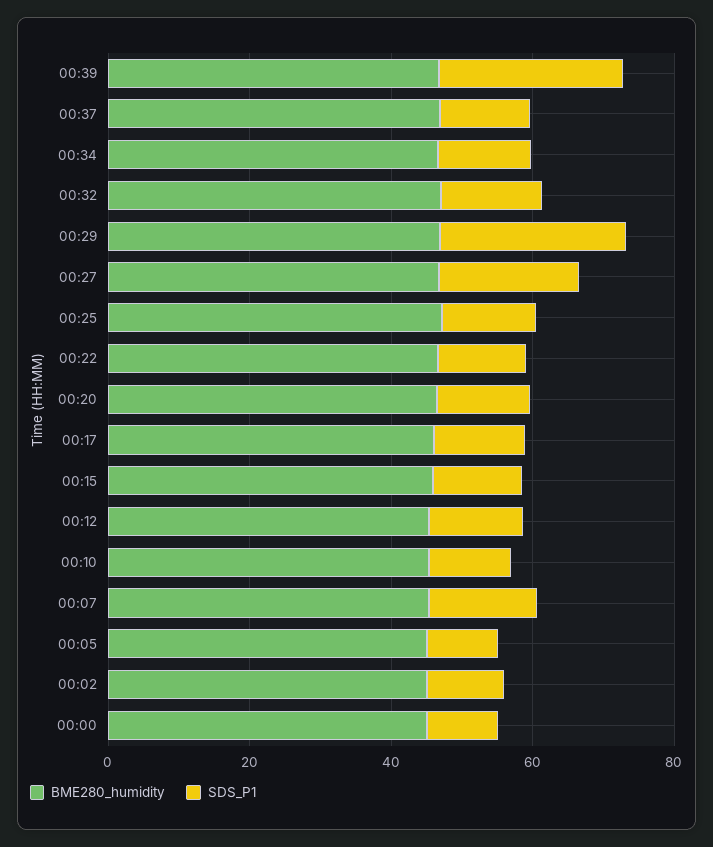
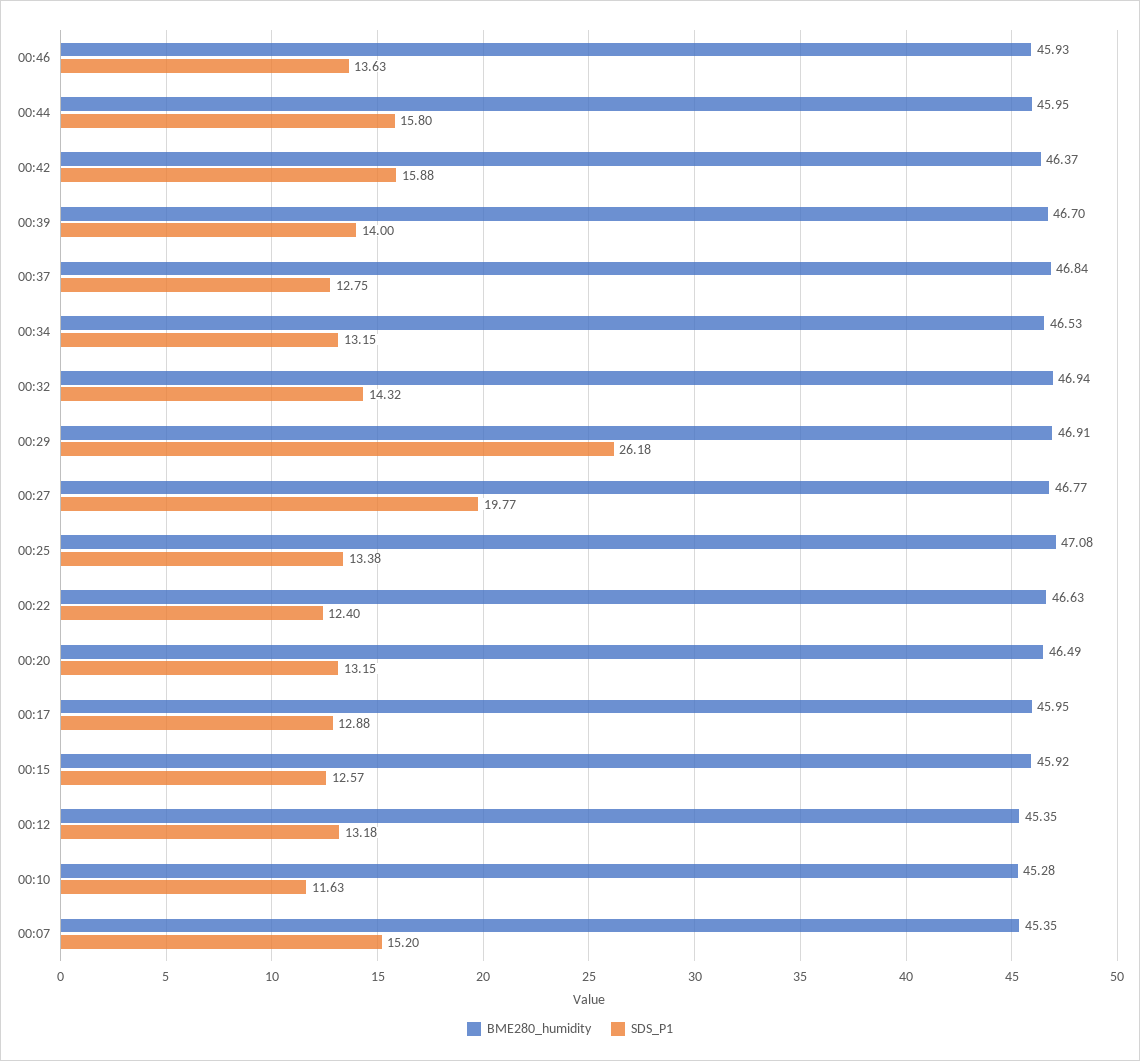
SDS_P1, 00:39: 25 -> 14
BME280_humidity, 00:05: 45 -> none
SDS_P1, 00:05: 10 -> none
BME280_humidity, 00:02: 45 -> none
SDS_P1, 00:02: 10 -> none
BME280_humidity, 00:00: 45 -> none
SDS_P1, 00:00: 10 -> none
BME280_humidity, 00:46: none -> 45.93
SDS_P1, 00:46: none -> 13.63
BME280_humidity, 00:44: none -> 45.95
SDS_P1, 00:44: none -> 15.8
BME280_humidity, 00:42: none -> 46.37
SDS_P1, 00:42: none -> 15.88

